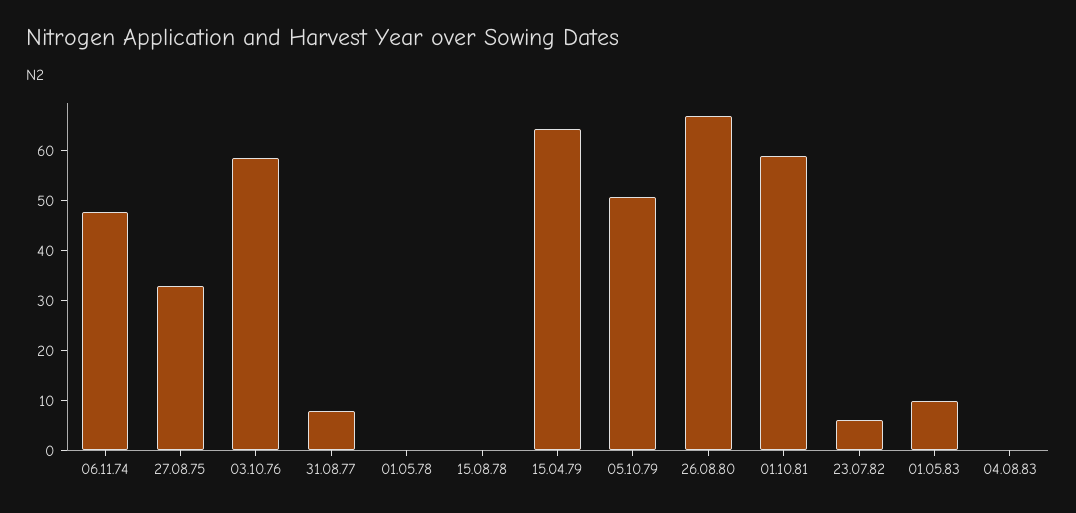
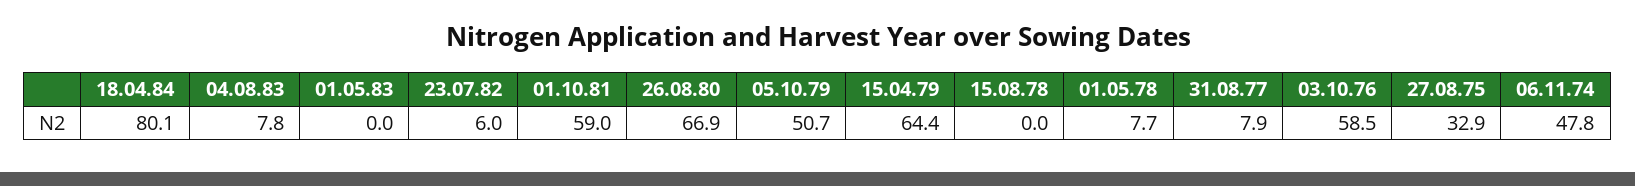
01.05.78: 0 -> 7.7
01.05.83: 10 -> 0
04.08.83: 0 -> 7.8
18.04.84: none -> 80.1

